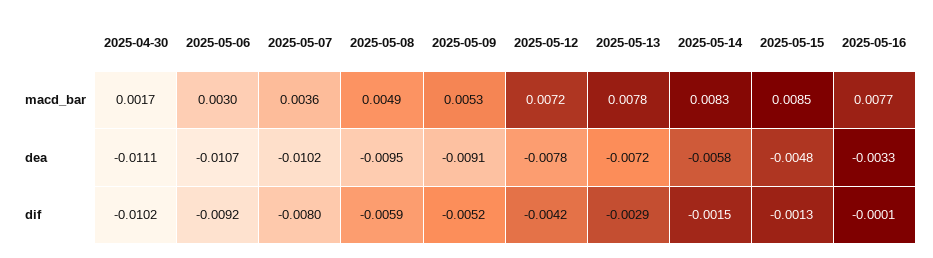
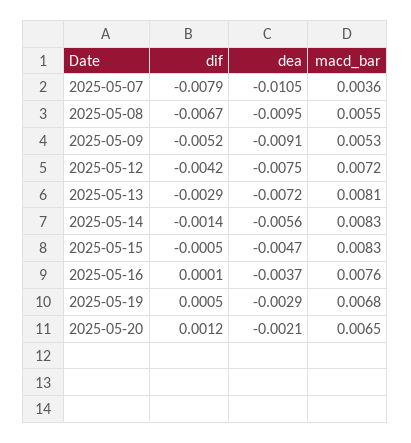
2025-04-30, macd_bar: 0.0017 -> none
2025-05-06, macd_bar: 0.003 -> none
2025-05-08, macd_bar: 0.0049 -> 0.0055
2025-05-13, macd_bar: 0.0078 -> 0.0081
2025-05-15, macd_bar: 0.0085 -> 0.0083
2025-05-16, macd_bar: 0.0077 -> 0.0076
2025-04-30, dea: -0.0111 -> none
2025-05-06, dea: -0.0107 -> none
2025-05-07, dea: -0.0102 -> -0.0105
2025-05-12, dea: -0.0078 -> -0.0075
2025-05-14, dea: -0.0058 -> -0.0056
2025-05-15, dea: -0.0048 -> -0.0047
2025-05-16, dea: -0.0033 -> -0.0037
2025-04-30, dif: -0.0102 -> none
2025-05-06, dif: -0.0092 -> none
2025-05-07, dif: -0.008 -> -0.0079
2025-05-08, dif: -0.0059 -> -0.0067
2025-05-14, dif: -0.0015 -> -0.0014
2025-05-15, dif: -0.0013 -> -0.0005
2025-05-16, dif: -0.0001 -> 0.0001
2025-05-19, dif: none -> 0.0005
2025-05-19, dea: none -> -0.0029
2025-05-19, macd_bar: none -> 0.0068
2025-05-20, dif: none -> 0.0012
2025-05-20, dea: none -> -0.0021
2025-05-20, macd_bar: none -> 0.0065

